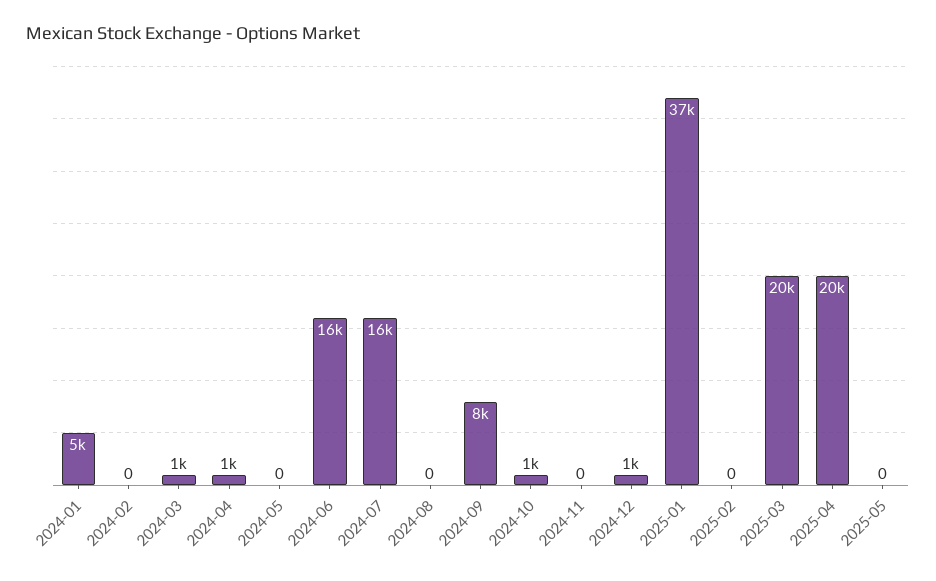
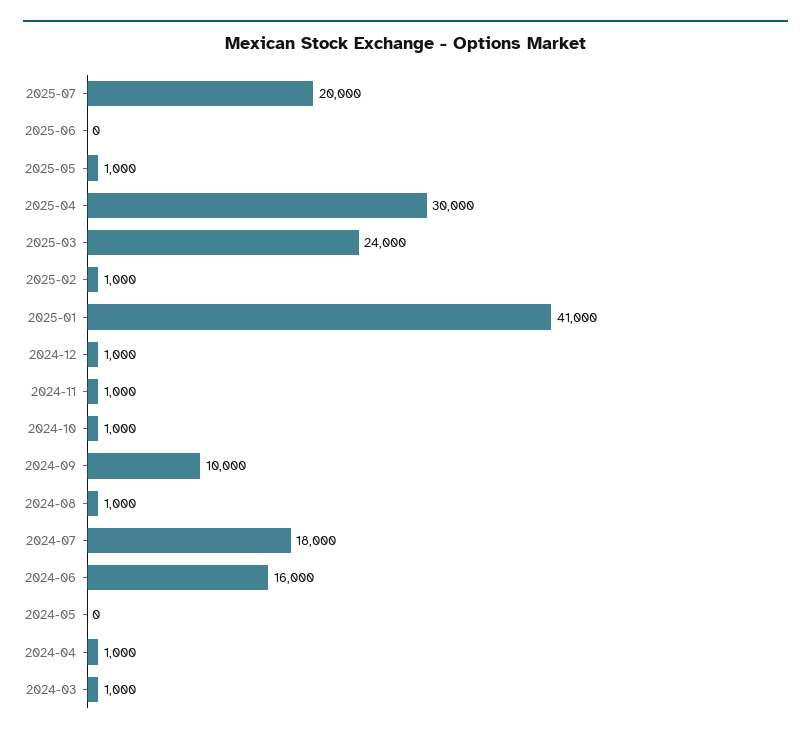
2024-01: 5000 -> none
2024-02: 0 -> none
2024-07: 16000 -> 18000
2024-08: 0 -> 1000
2024-09: 8000 -> 10000
2024-11: 0 -> 1000
2025-01: 37000 -> 41000
2025-02: 0 -> 1000
2025-03: 20000 -> 24000
2025-04: 20000 -> 30000
2025-05: 0 -> 1000
2025-07: none -> 20000
2025-06: none -> 0

